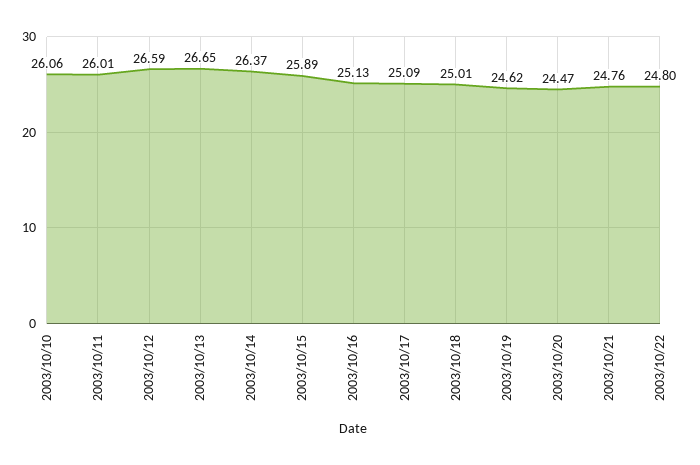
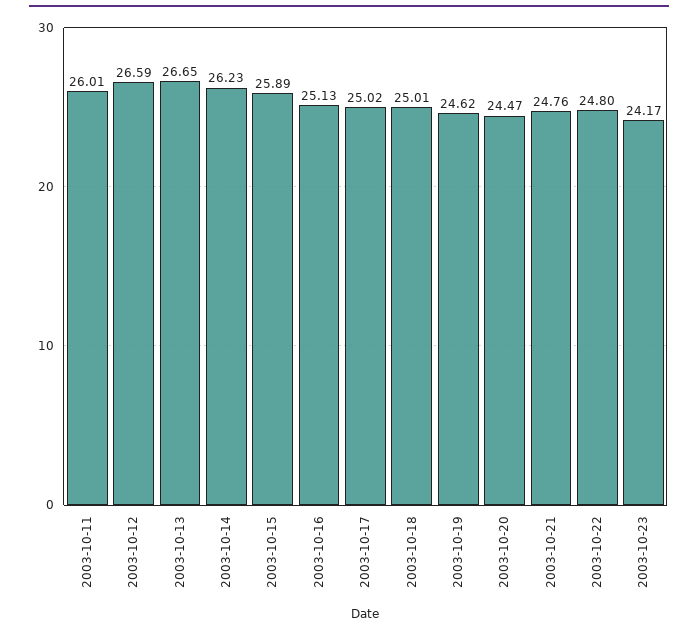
2003/10/10: 26.06 -> none
2003/10/14: 26.37 -> 26.23
2003/10/17: 25.09 -> 25.02
2003-10-23: none -> 24.17

